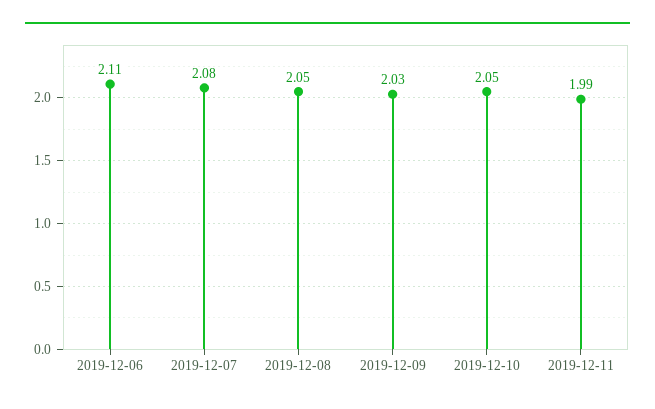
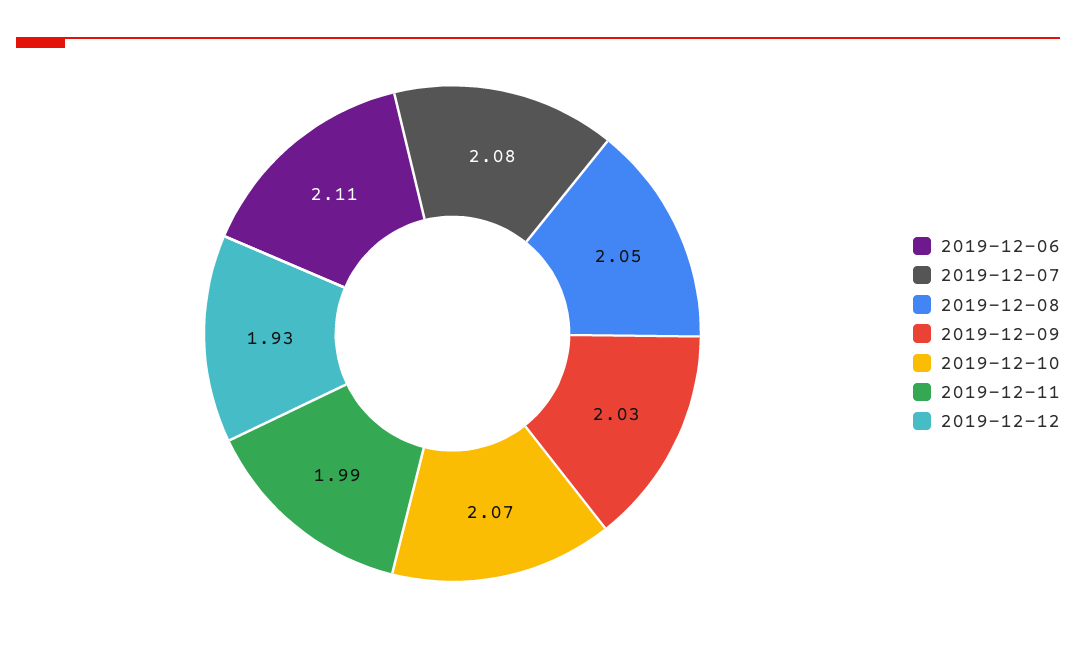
2019-12-10: 2.05 -> 2.07
2019-12-12: none -> 1.93

